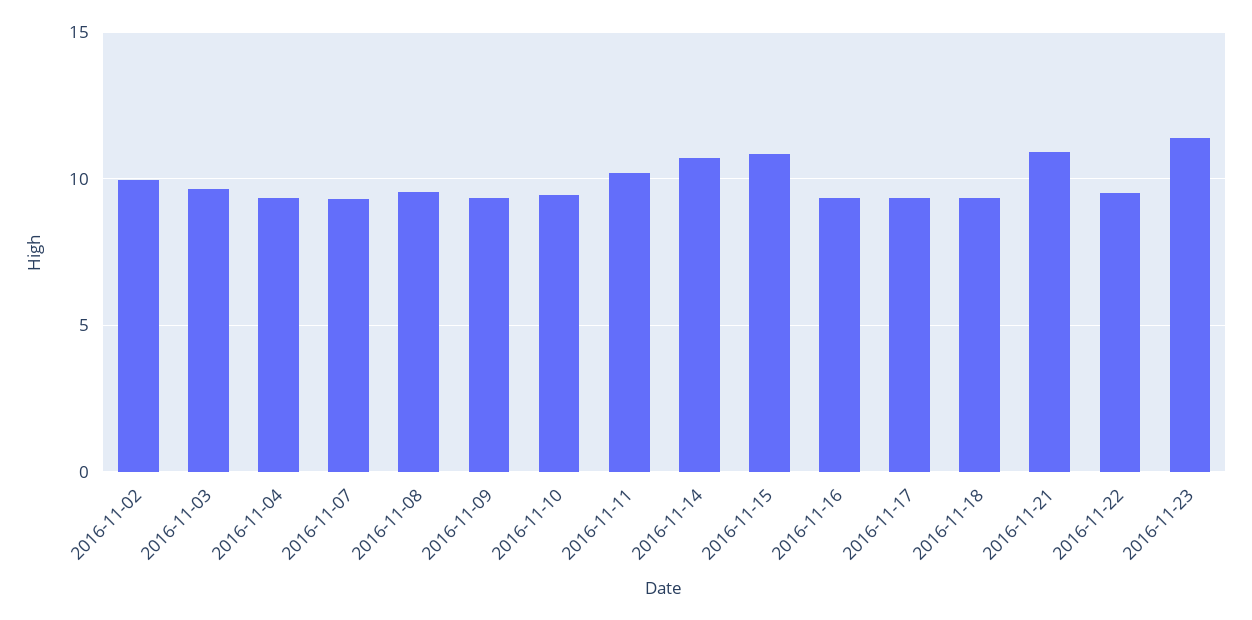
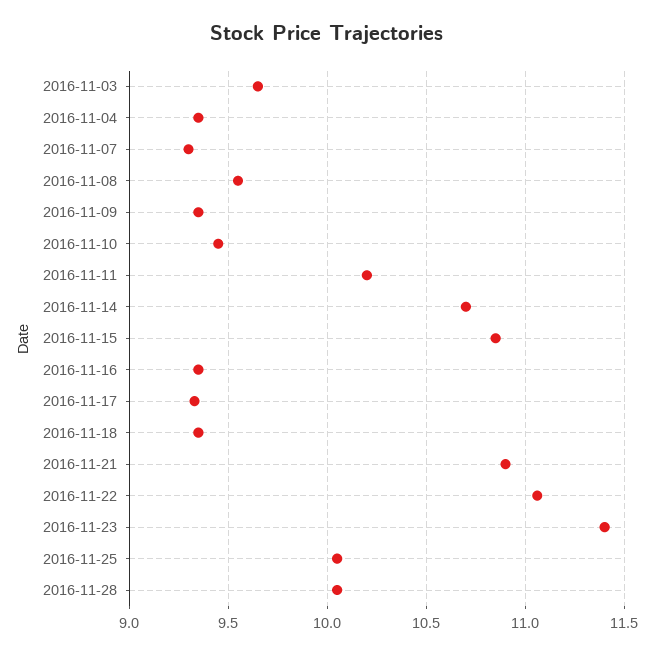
2016-11-02: 10 -> none
2016-11-22: 9.5 -> 11.05
2016-11-25: none -> 10.05
2016-11-28: none -> 10.05

